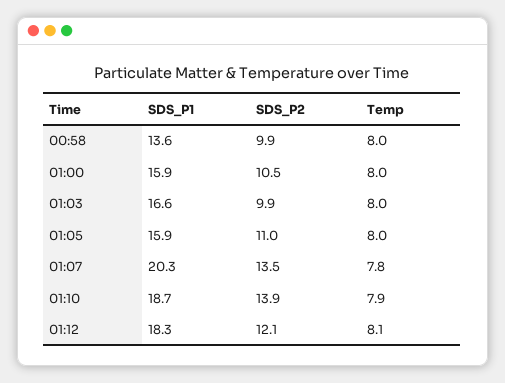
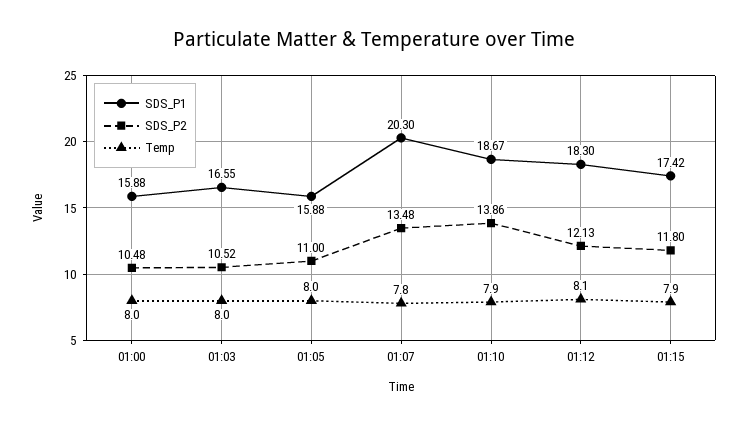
SDS_P1, 00:58: 13.6 -> none
SDS_P2, 00:58: 9.9 -> none
Temp, 00:58: 8 -> none
SDS_P2, 01:03: 9.9 -> 10.52
SDS_P1, 01:15: none -> 17.42
SDS_P2, 01:15: none -> 11.8
Temp, 01:15: none -> 7.9

